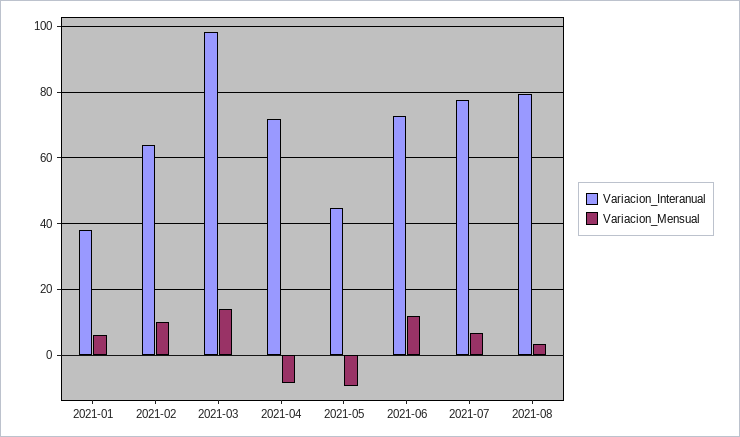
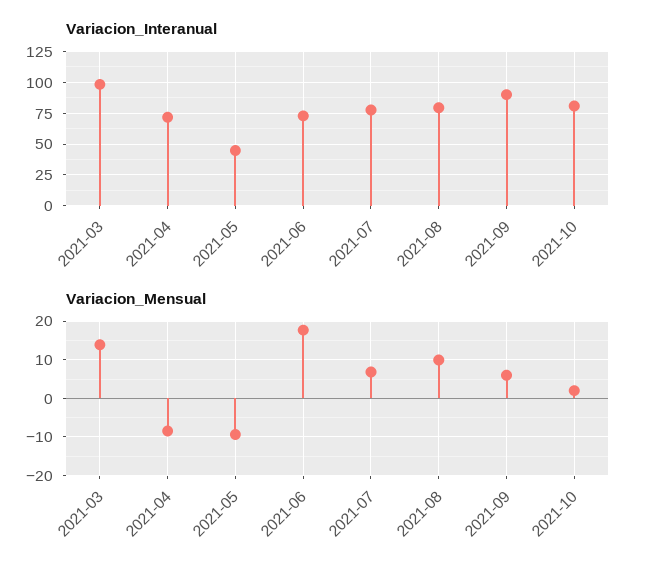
Variacion_Interanual, 2021-01: 38 -> none
Variacion_Mensual, 2021-01: 6 -> none
Variacion_Interanual, 2021-02: 64 -> none
Variacion_Mensual, 2021-02: 10 -> none
Variacion_Mensual, 2021-06: 12 -> 18
Variacion_Mensual, 2021-08: 4 -> 10
Variacion_Interanual, 2021-09: none -> 90
Variacion_Interanual, 2021-10: none -> 80
Variacion_Mensual, 2021-09: none -> 6
Variacion_Mensual, 2021-10: none -> 2

